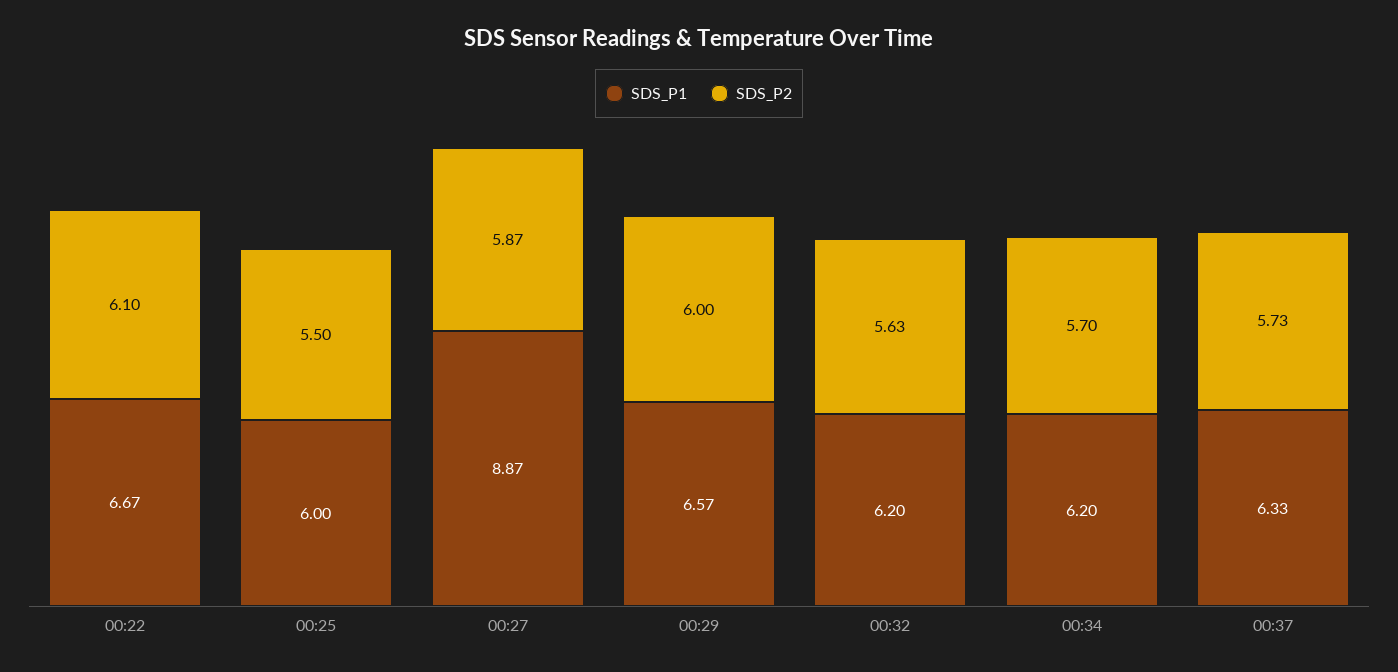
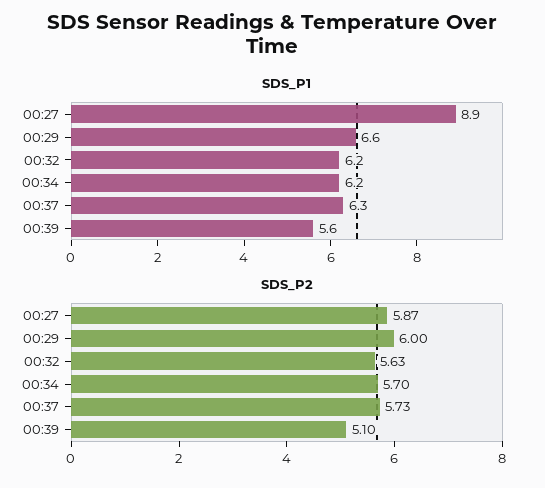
SDS_P1, 00:22: 6.67 -> none
SDS_P2, 00:22: 6.1 -> none
SDS_P1, 00:25: 6 -> none
SDS_P2, 00:25: 5.5 -> none
SDS_P1, 00:39: none -> 5.6
SDS_P2, 00:39: none -> 5.1

